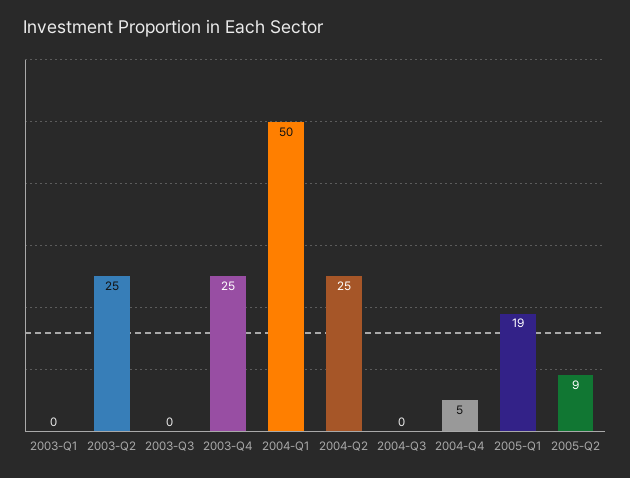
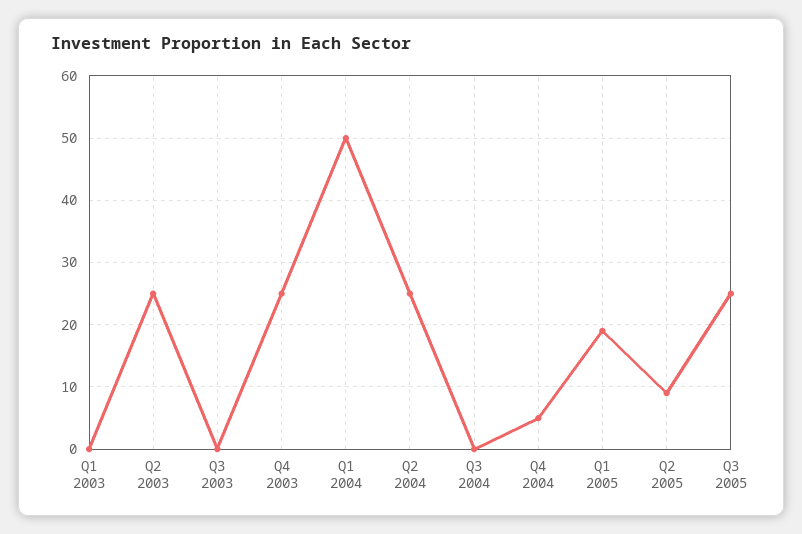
Q3 2005: none -> 25

